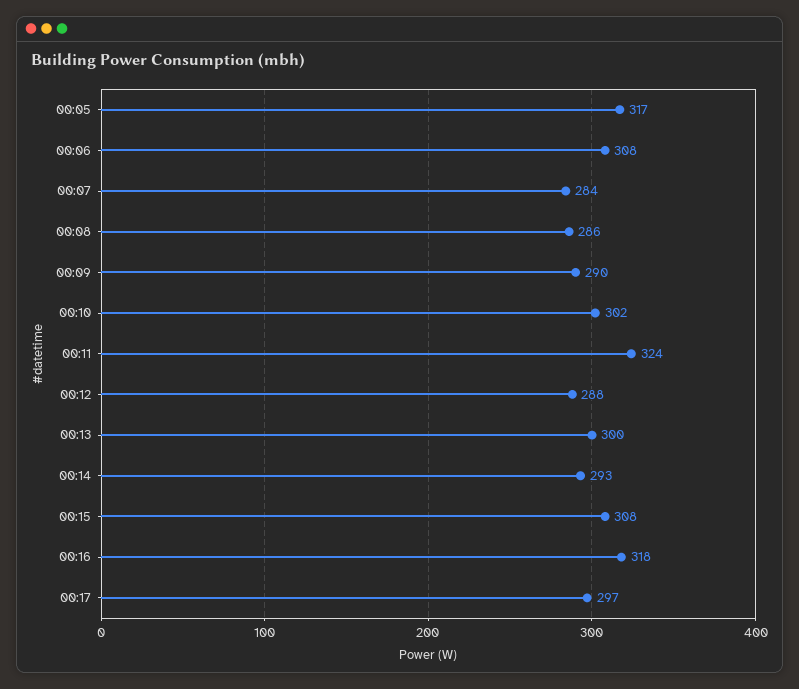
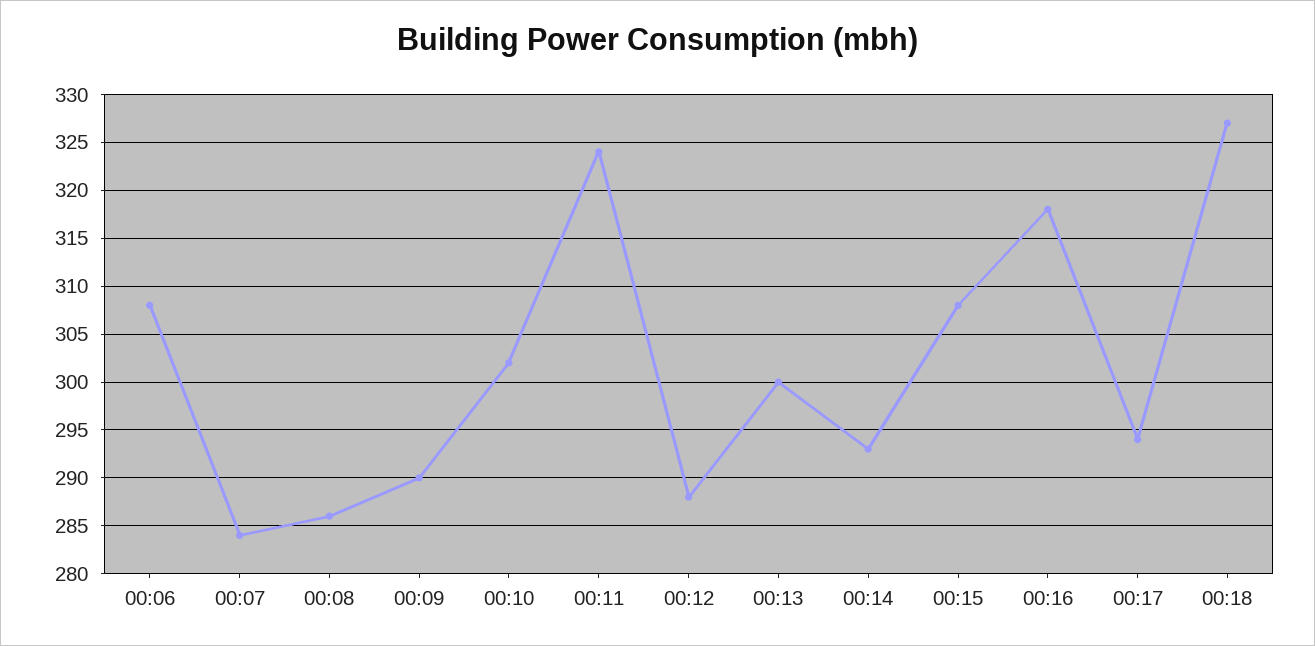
00:05: 317 -> none
00:17: 297 -> 294
00:18: none -> 327

